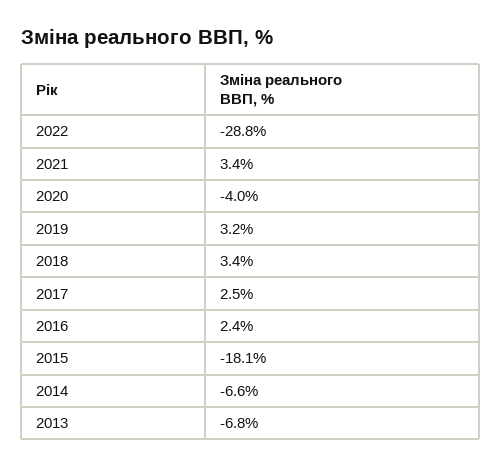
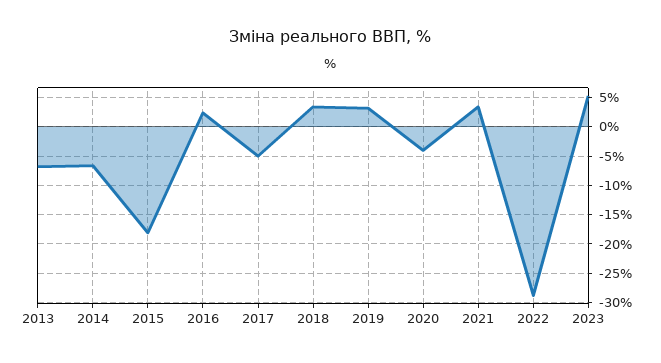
2017: 2.5 -> -5
2023: none -> 5

